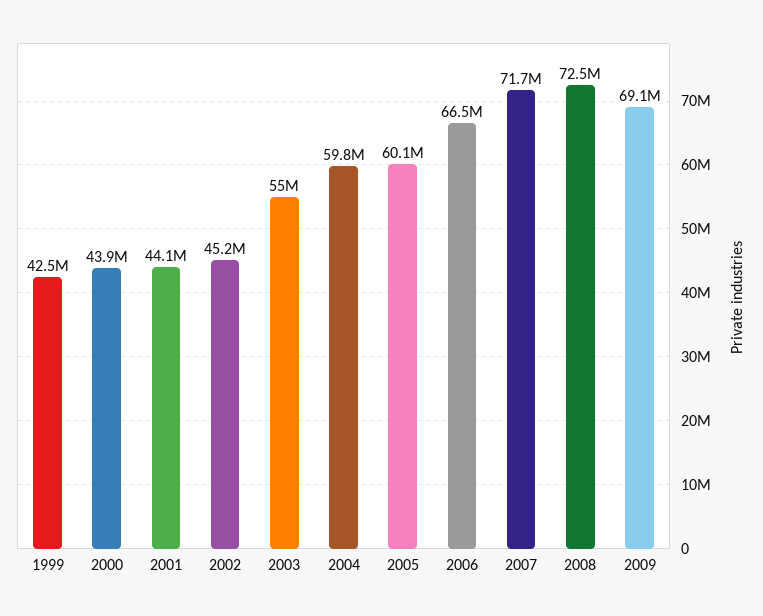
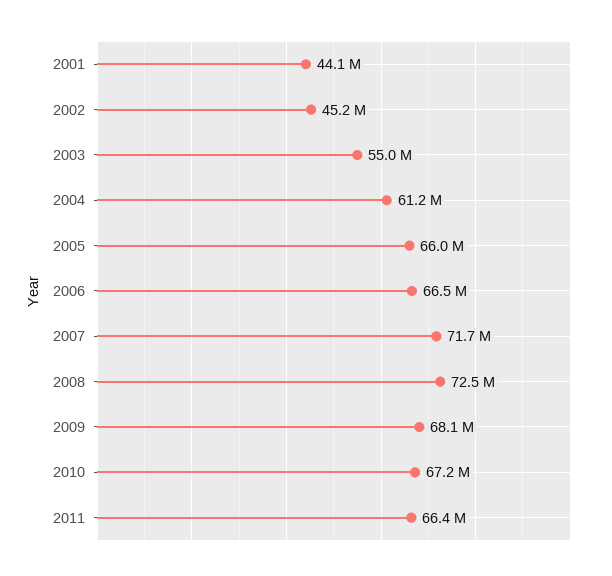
1999: 42500000 -> none
2000: 43900000 -> none
2004: 59800000 -> 61200000
2005: 60100000 -> 66000000
2009: 69100000 -> 68100000
2010: none -> 67200000
2011: none -> 66400000

